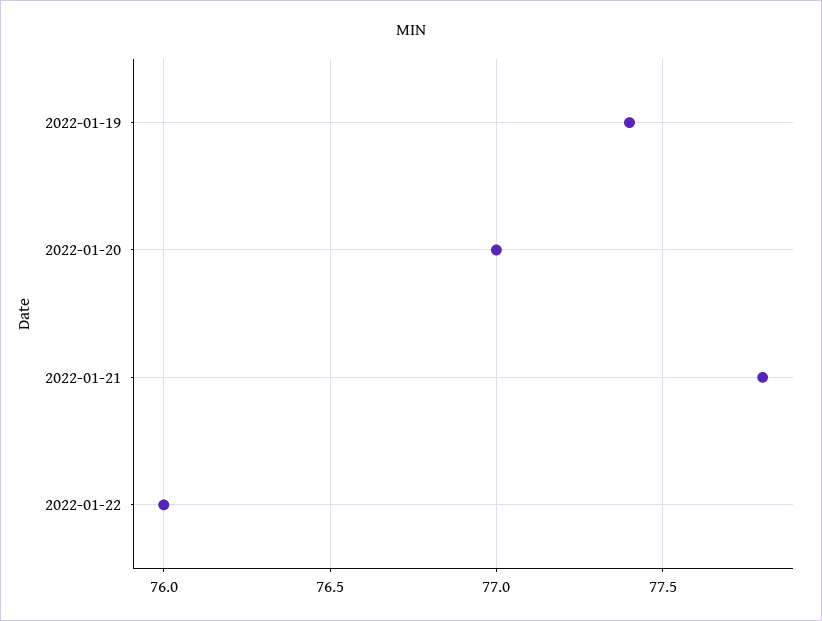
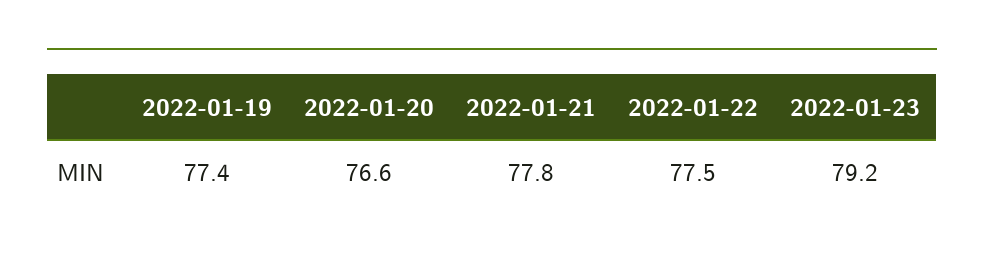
2022-01-20: 77 -> 76.6
2022-01-22: 76 -> 77.5
2022-01-23: none -> 79.2

